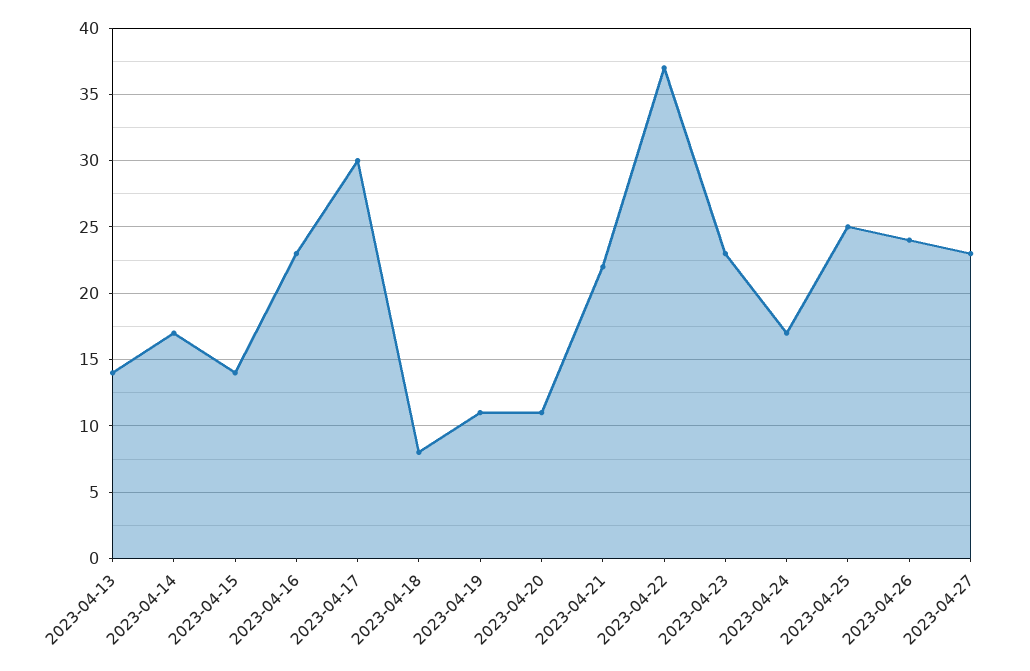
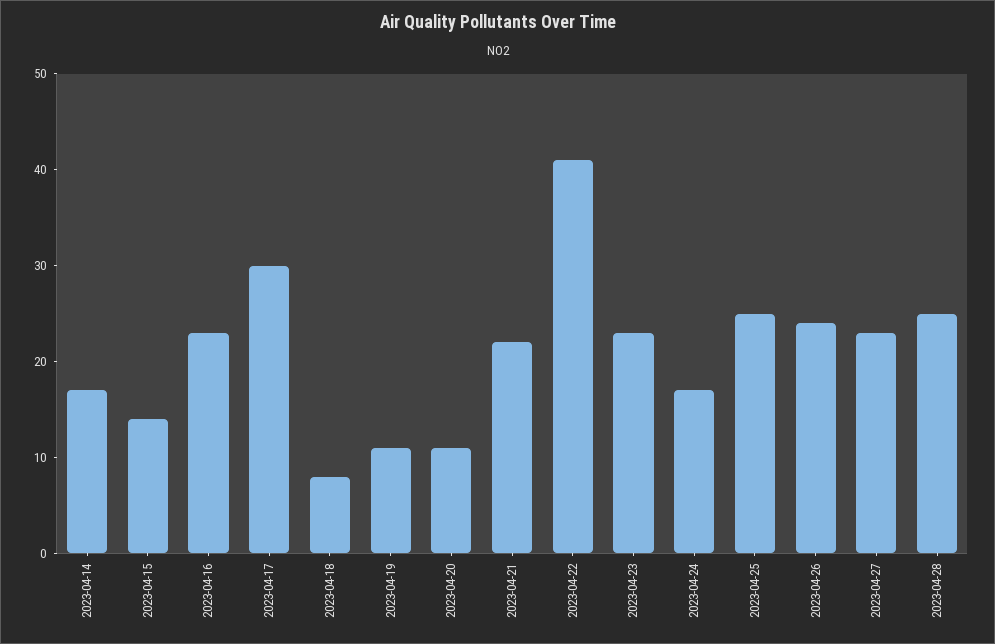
2023-04-13: 14 -> none
2023-04-22: 37 -> 41
2023-04-28: none -> 25

